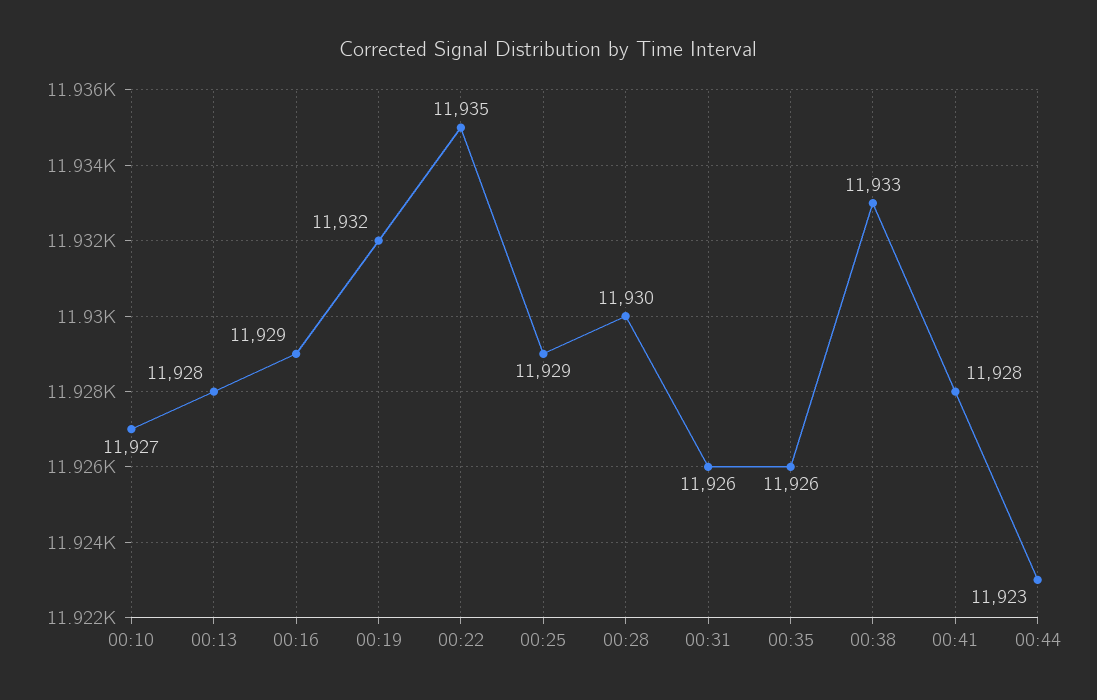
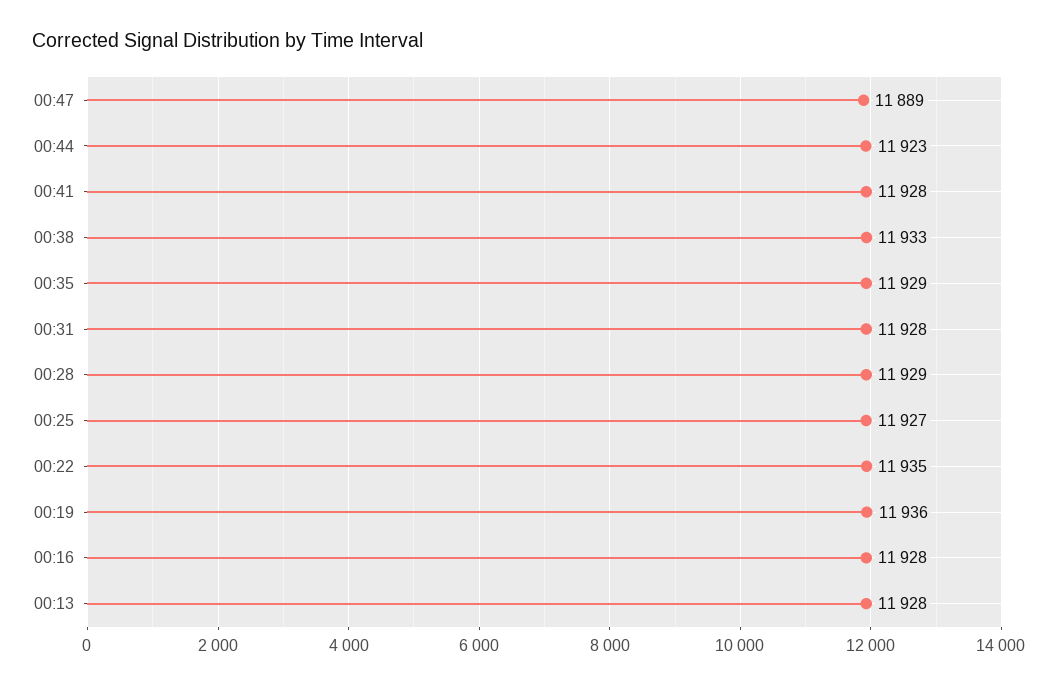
00:10: 11927 -> none
00:16: 11929 -> 11928
00:19: 11932 -> 11936
00:25: 11929 -> 11927
00:28: 11930 -> 11929
00:31: 11926 -> 11928
00:35: 11926 -> 11929
00:47: none -> 11889

